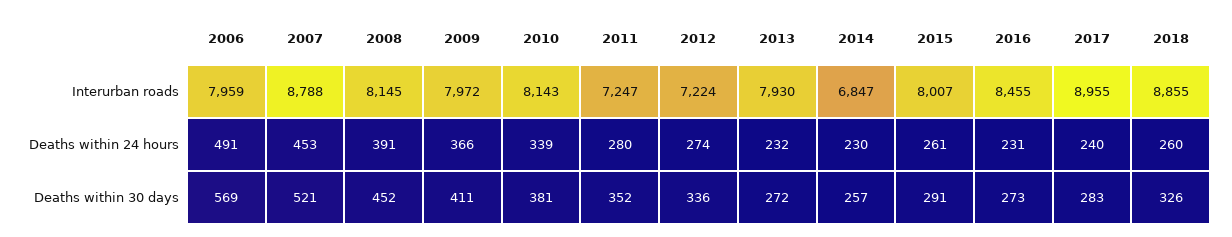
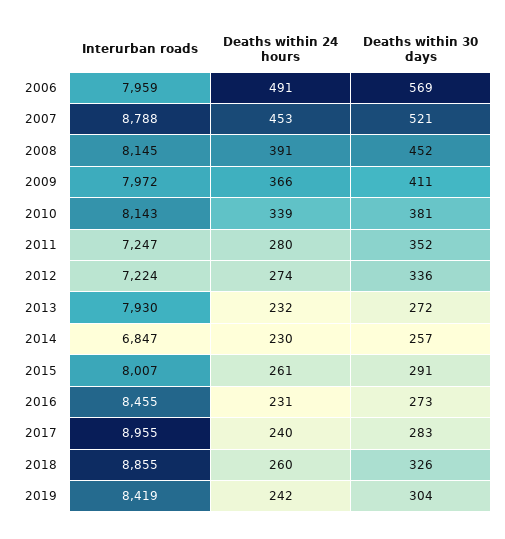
2019, Interurban roads: none -> 8419
2019, Deaths within 24 hours: none -> 242
2019, Deaths within 30 days: none -> 304

